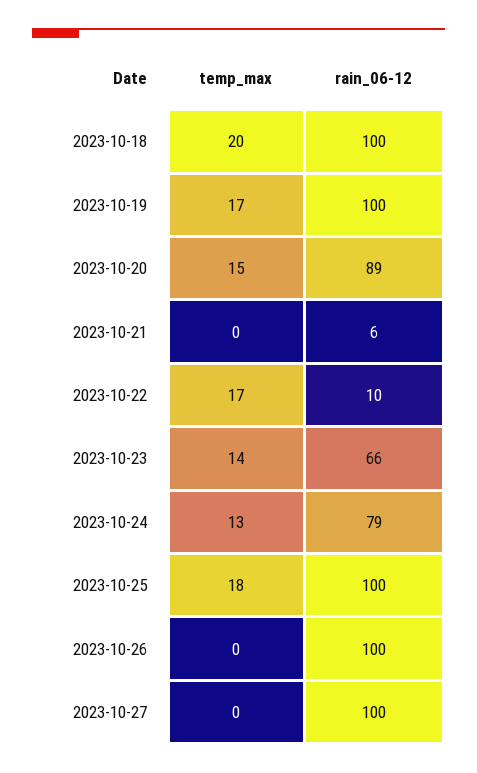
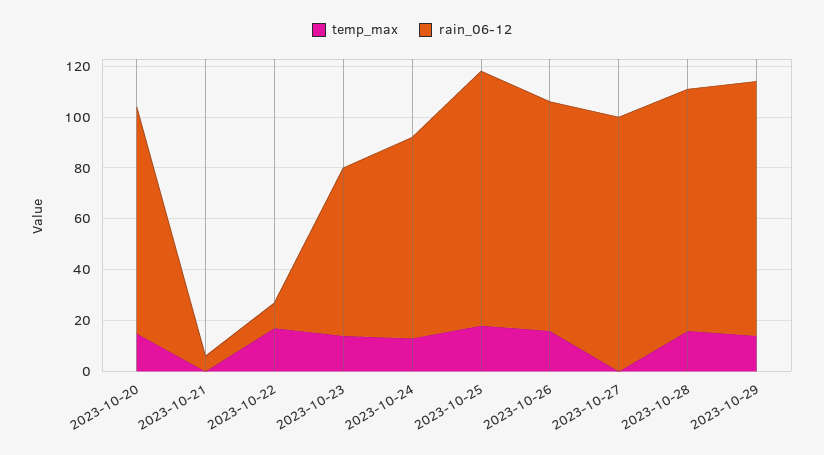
temp_max, 2023-10-18: 20 -> none
rain_06-12, 2023-10-18: 100 -> none
temp_max, 2023-10-19: 17 -> none
rain_06-12, 2023-10-19: 100 -> none
temp_max, 2023-10-26: 0 -> 15
rain_06-12, 2023-10-26: 100 -> 90
temp_max, 2023-10-28: none -> 15
rain_06-12, 2023-10-28: none -> 95
temp_max, 2023-10-29: none -> 15
rain_06-12, 2023-10-29: none -> 100

